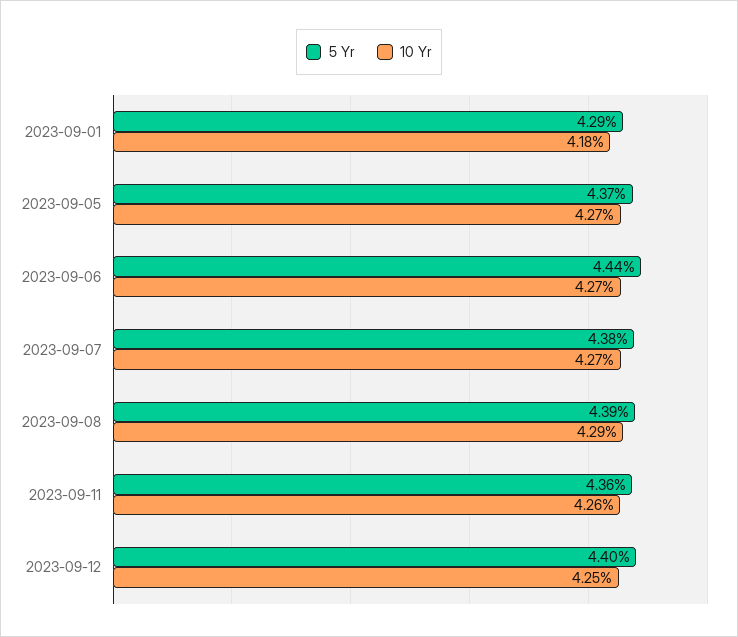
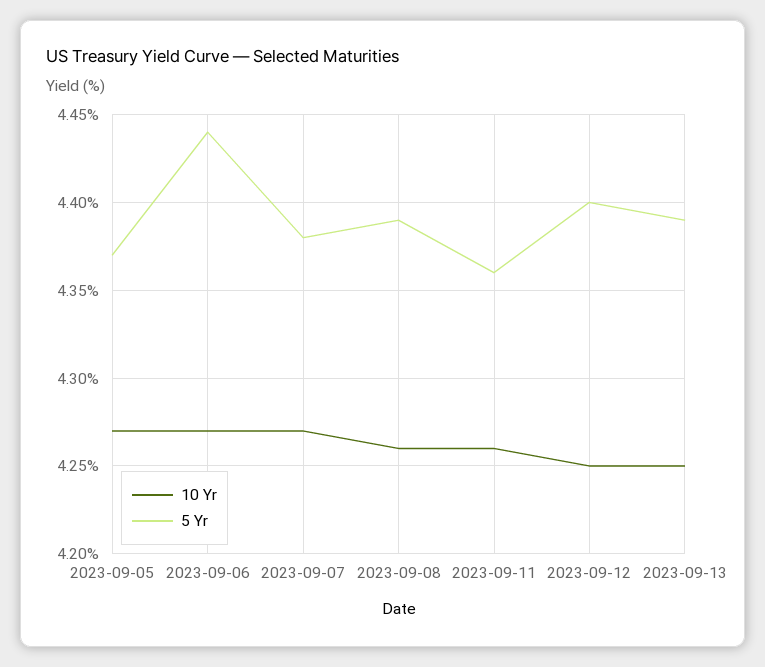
5 Yr, 2023-09-01: 4.29 -> none
10 Yr, 2023-09-01: 4.18 -> none
10 Yr, 2023-09-08: 4.29 -> 4.26
10 Yr, 2023-09-13: none -> 4.25
5 Yr, 2023-09-13: none -> 4.39

